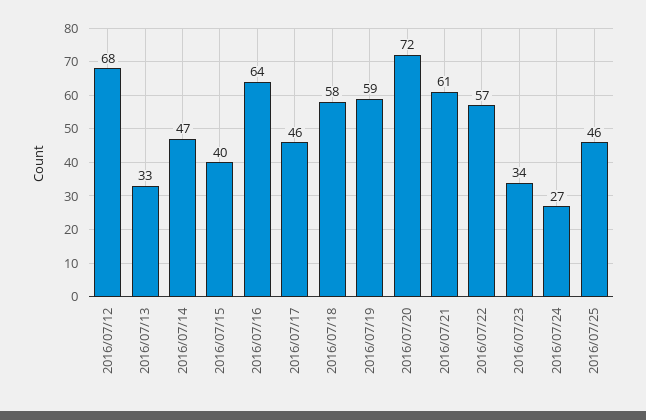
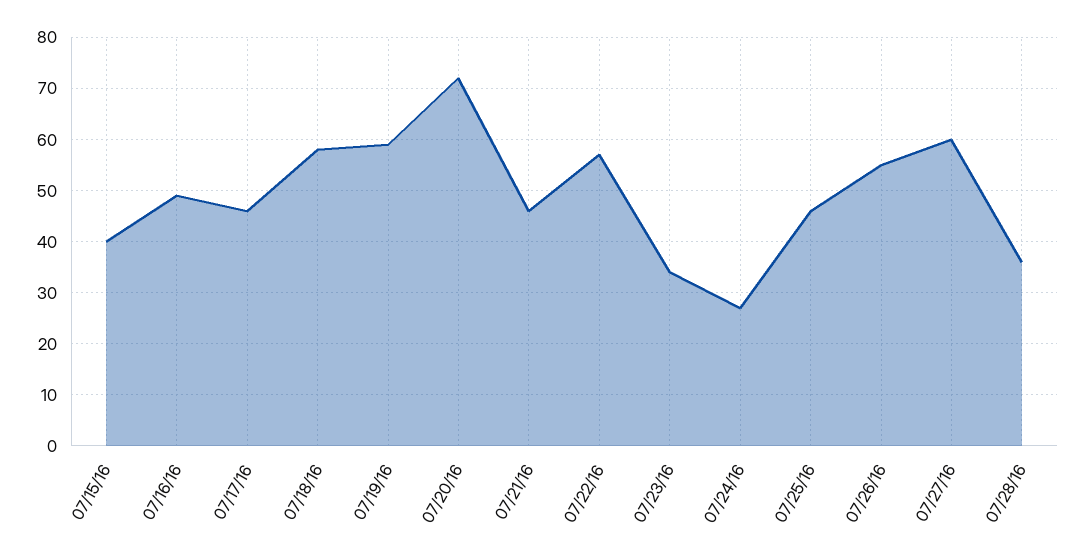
2016/07/12: 68 -> none
2016/07/13: 33 -> none
2016/07/14: 47 -> none
2016/07/16: 64 -> 50
2016/07/21: 61 -> 45
07/26/16: none -> 55
07/27/16: none -> 60
07/28/16: none -> 35

